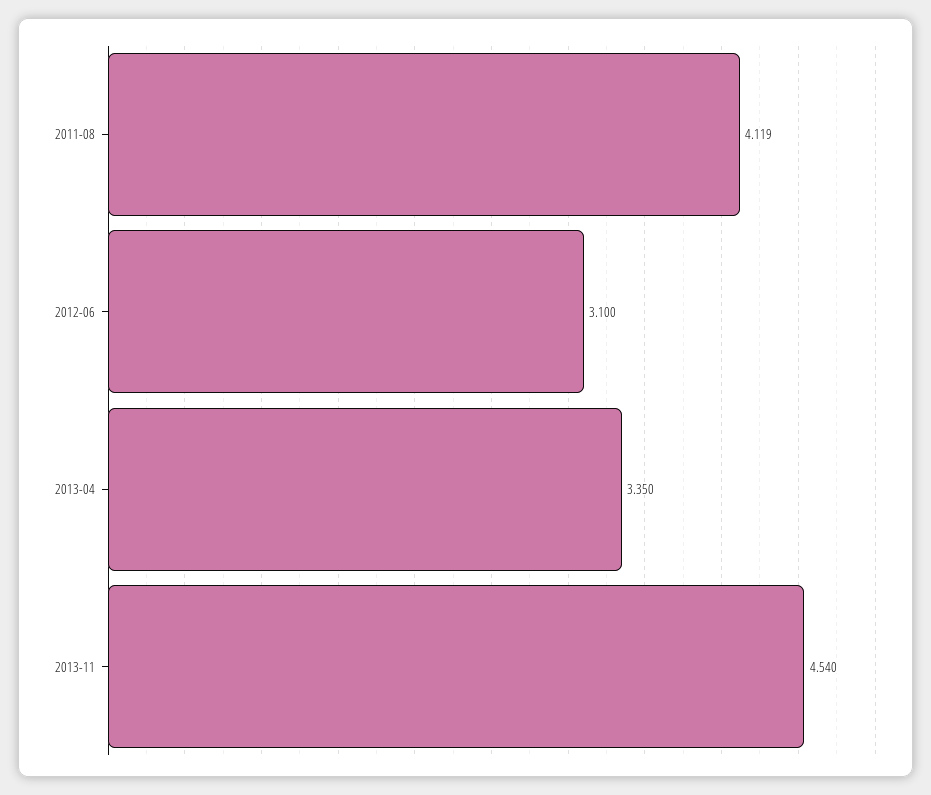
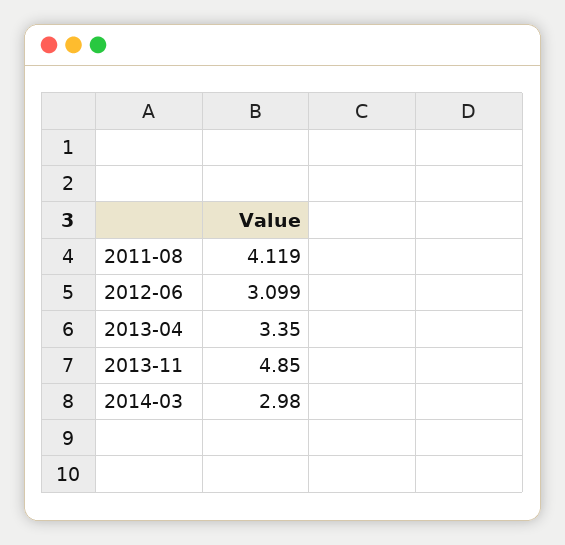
2012-06: 3.1 -> 3.099
2013-11: 4.54 -> 4.85
2014-03: none -> 2.98

